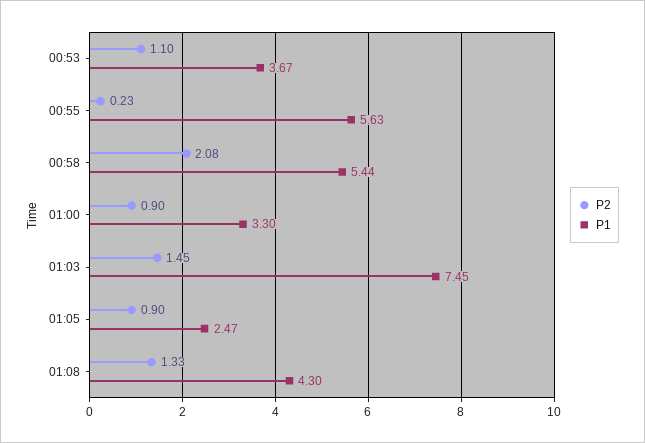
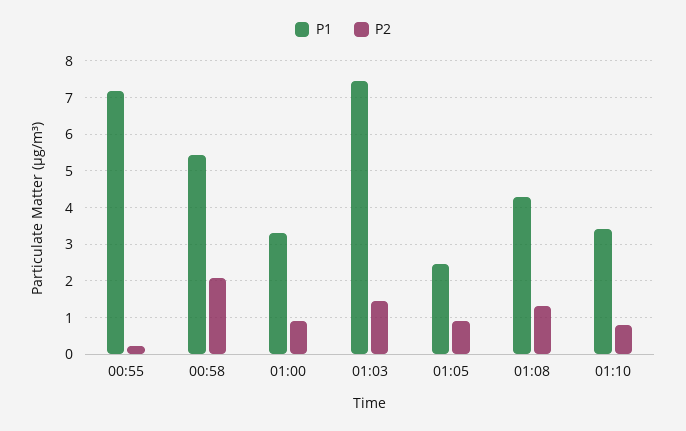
P2, 00:53: 1.1 -> none
P1, 00:53: 3.67 -> none
P1, 00:55: 5.63 -> 7.2
P1, 01:10: none -> 3.4
P2, 01:10: none -> 0.8

